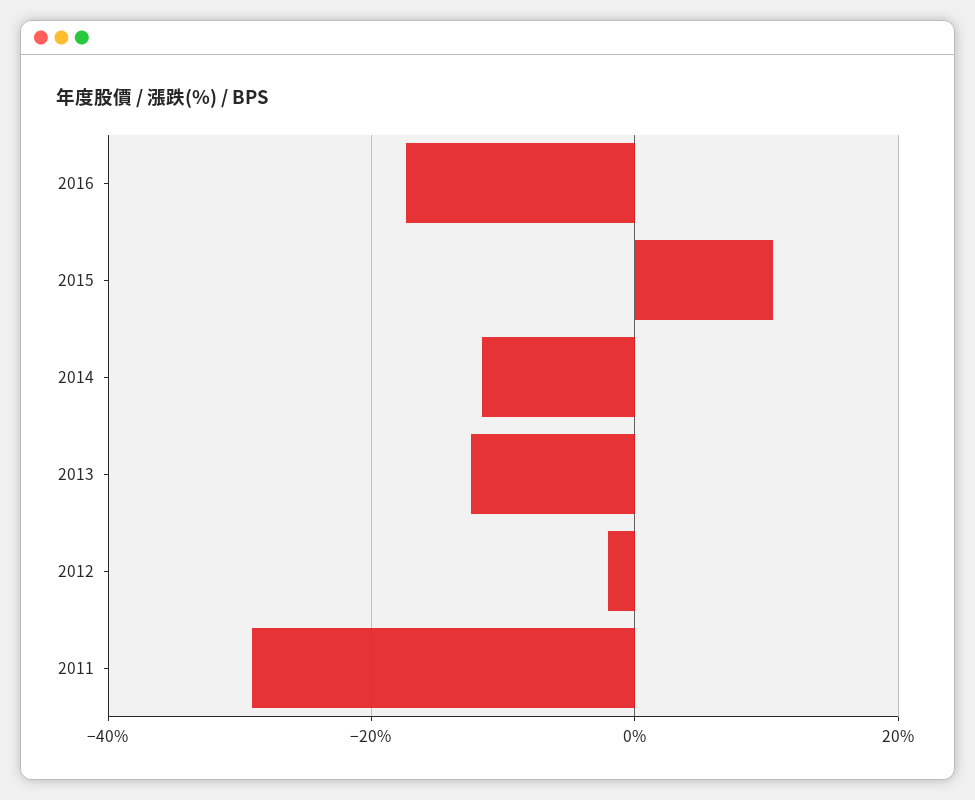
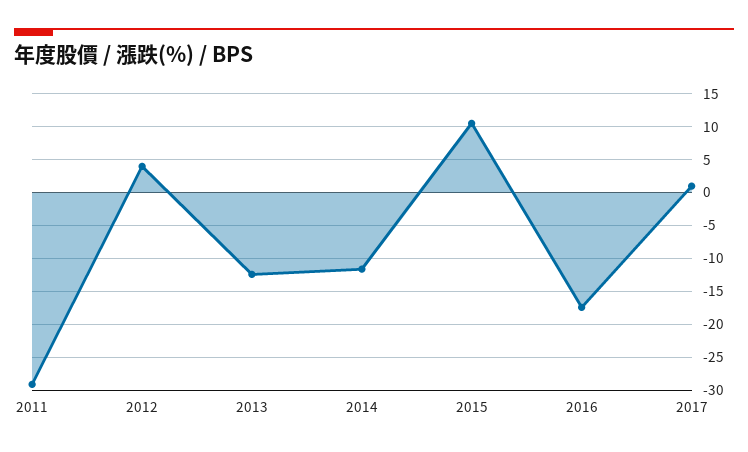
2012: -2 -> 4
2017: none -> 1

